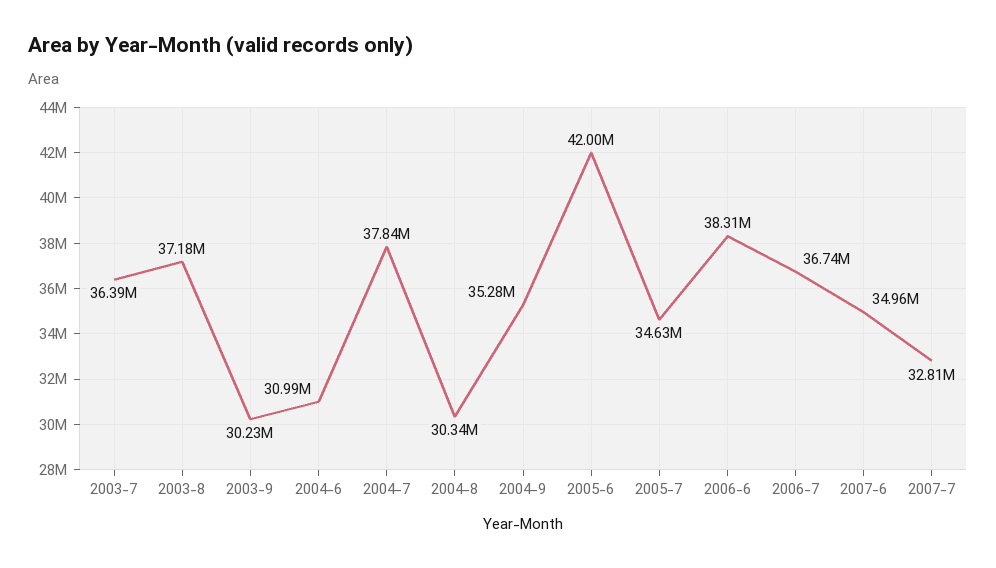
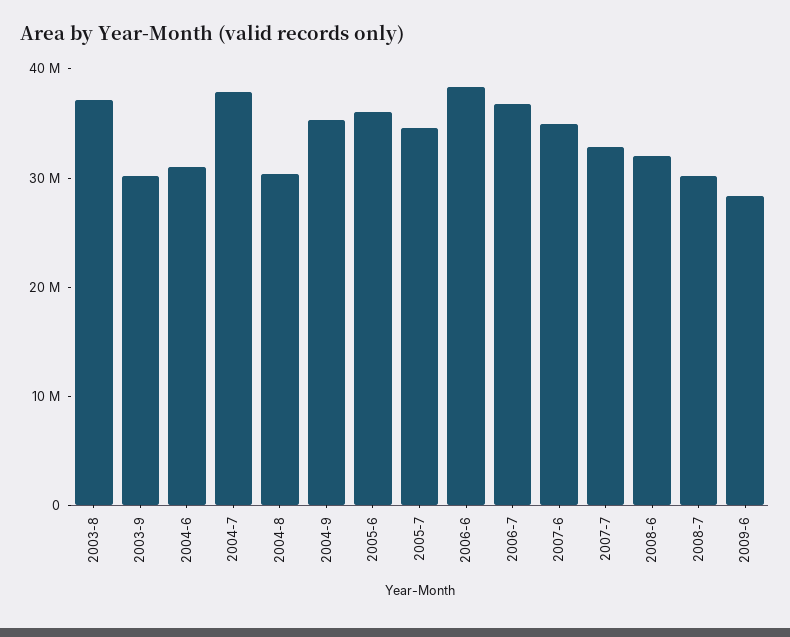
2003-7: 36390000 -> none
2005-6: 42000000 -> 36000000
2008-6: none -> 32000000
2008-7: none -> 30000000
2009-6: none -> 28000000

